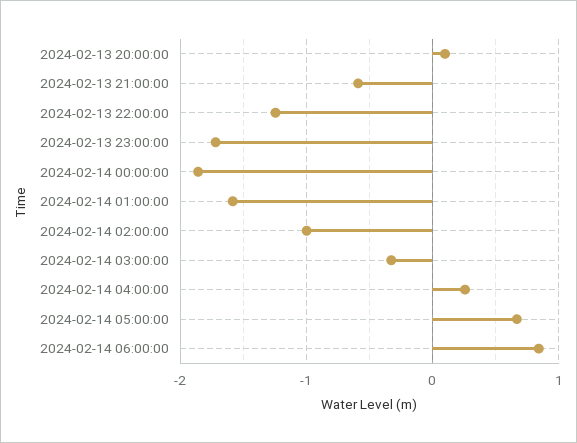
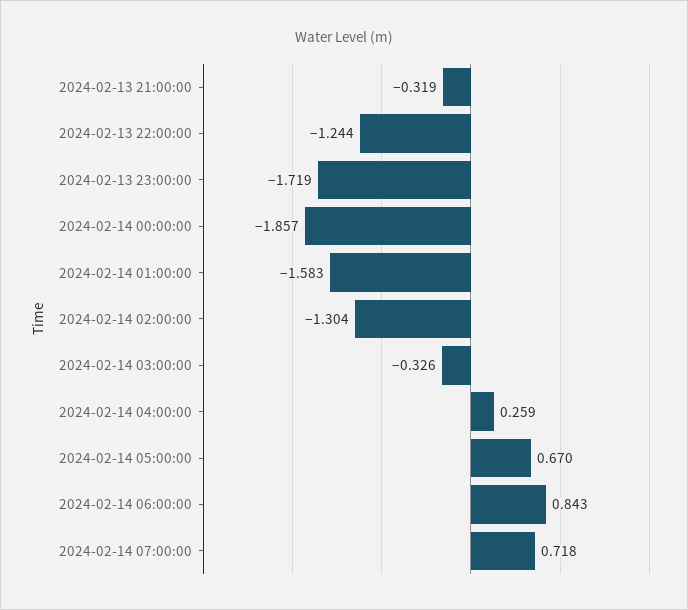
2024-02-13 20:00:00: 0.1 -> none
2024-02-13 21:00:00: -0.6 -> -0.319
2024-02-14 02:00:00: -1 -> -1.304
2024-02-14 07:00:00: none -> 0.718

